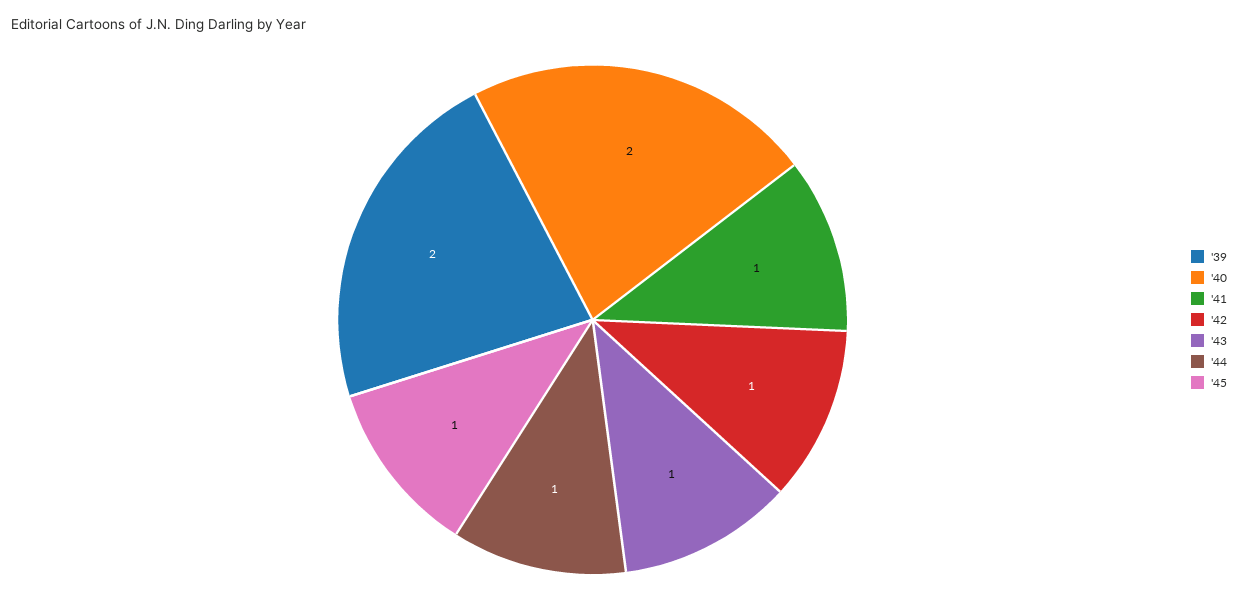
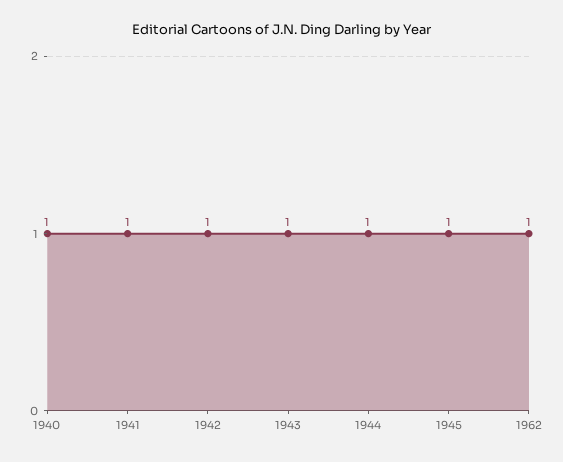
'39: 2 -> none
'40: 2 -> 1
1962: none -> 1

